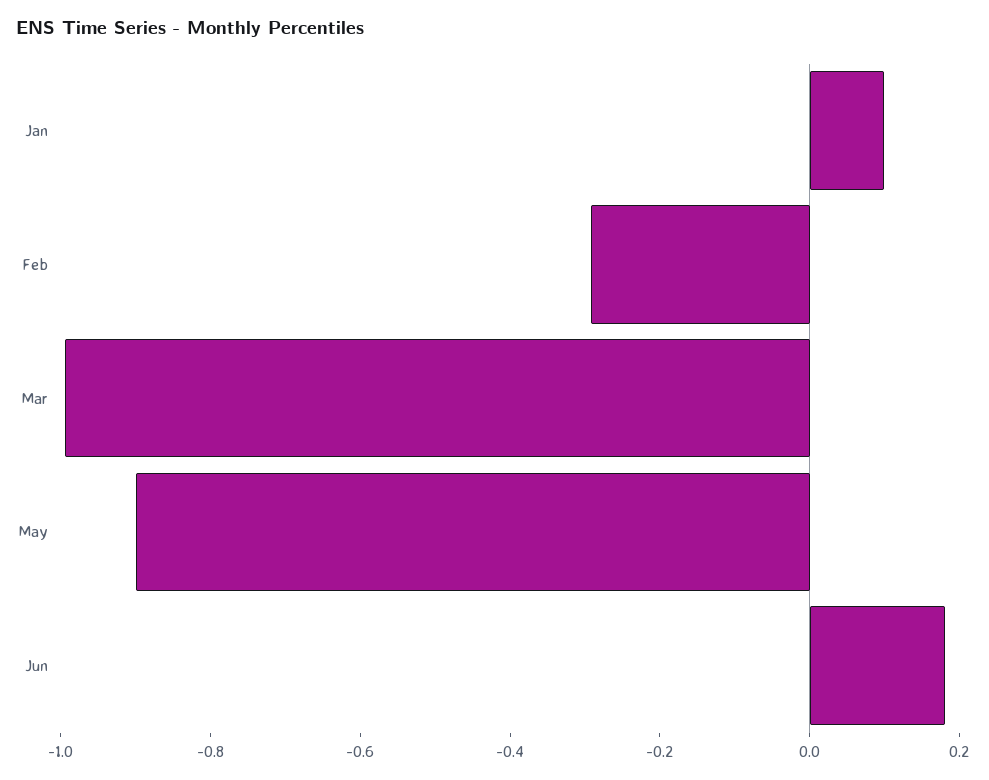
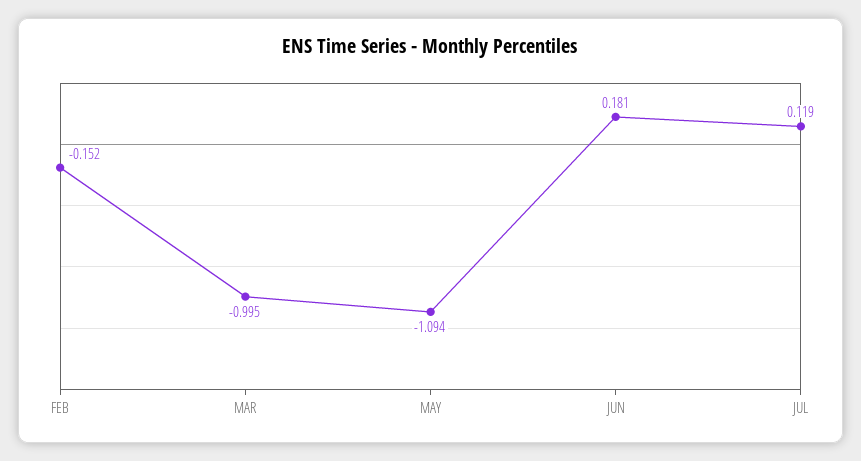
Jan: 0.1 -> none
Feb: -0.3 -> -0.152
May: -0.9 -> -1.094
JUL: none -> 0.119

